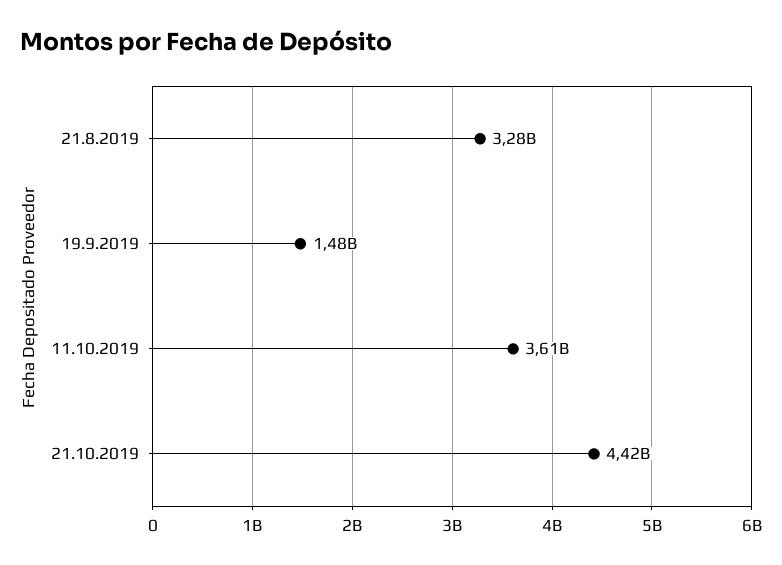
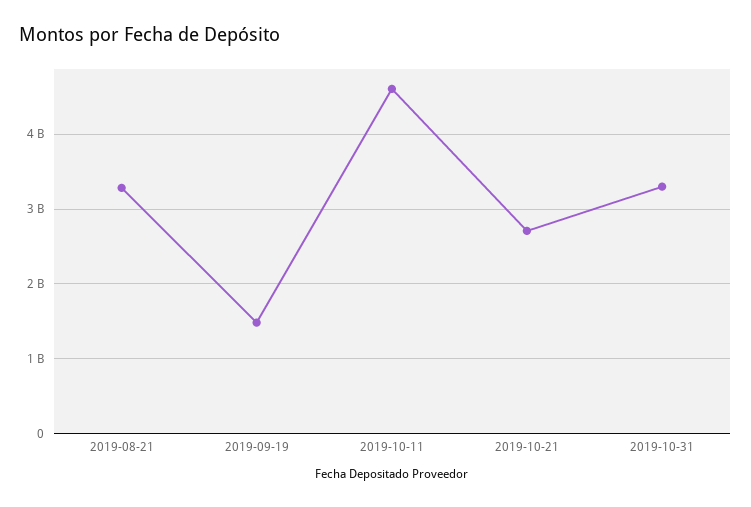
11.10.2019: 3610000000 -> 4600000000
21.10.2019: 4420000000 -> 2700000000
2019-10-31: none -> 3300000000

